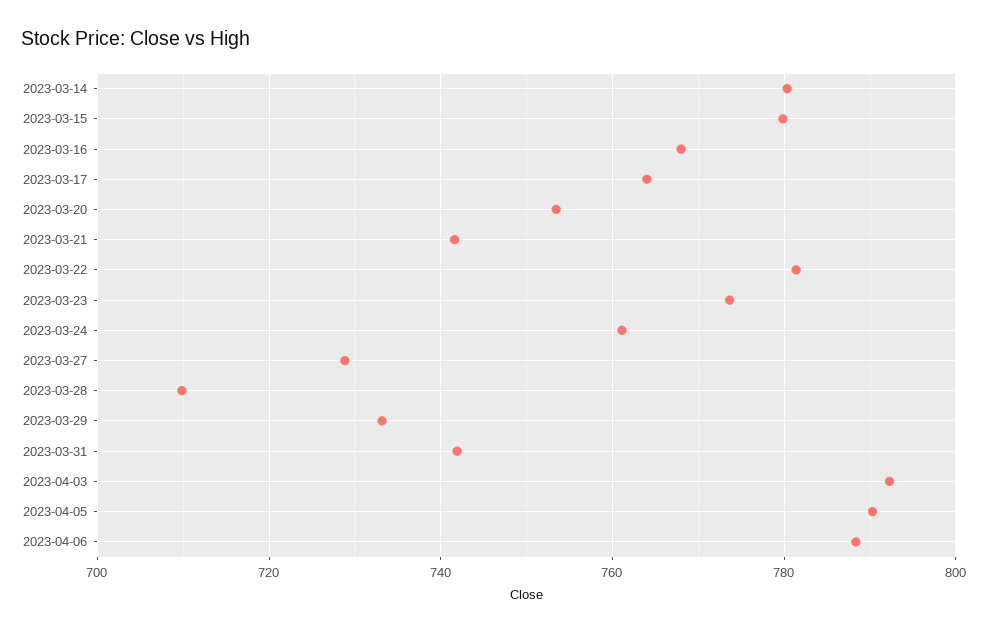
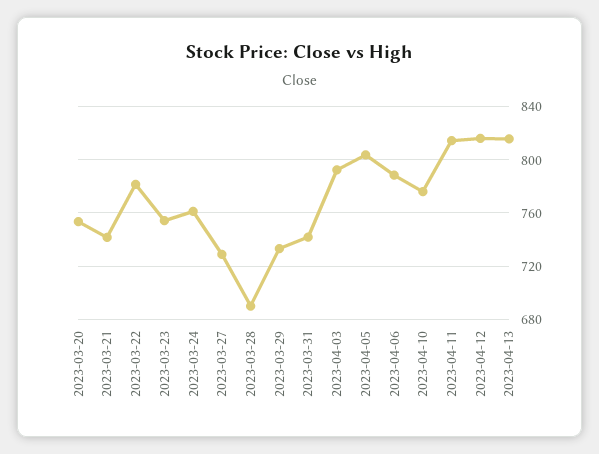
2023-03-14: 780 -> none
2023-03-15: 780 -> none
2023-03-16: 768 -> none
2023-03-17: 764 -> none
2023-03-23: 774 -> 755
2023-03-28: 710 -> 690
2023-04-05: 790 -> 805
2023-04-10: none -> 775
2023-04-11: none -> 815
2023-04-12: none -> 815
2023-04-13: none -> 815

